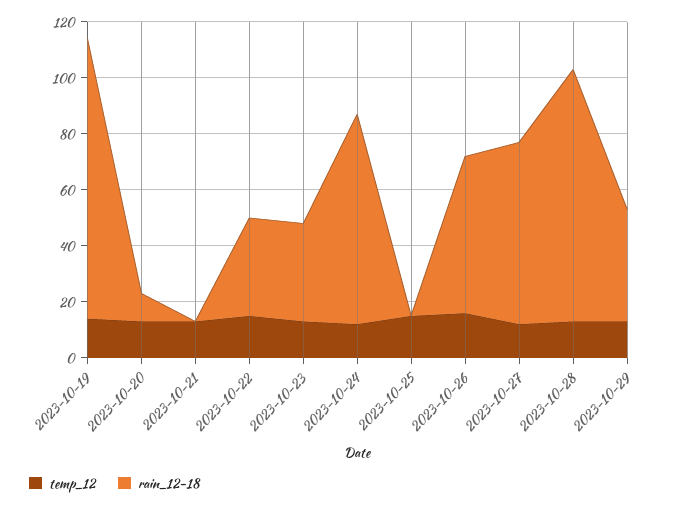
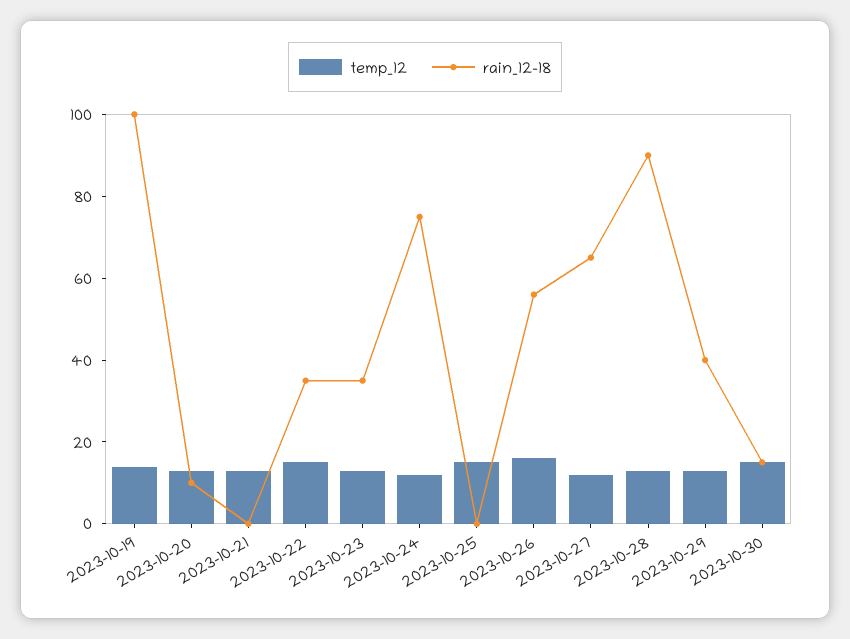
temp_12, 2023-10-30: none -> 15
rain_12-18, 2023-10-30: none -> 15

